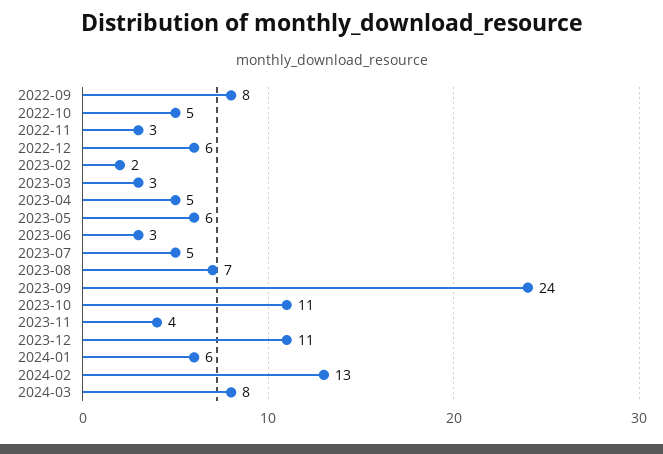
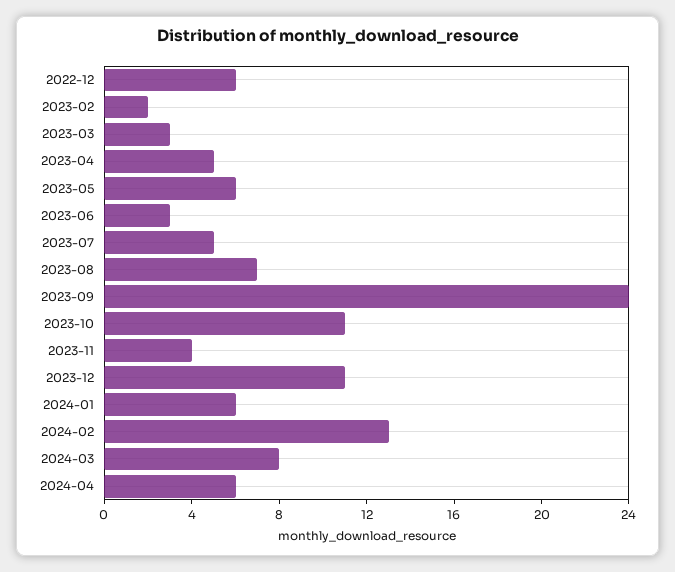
2022-09: 8 -> none
2022-10: 5 -> none
2022-11: 3 -> none
2024-04: none -> 6

